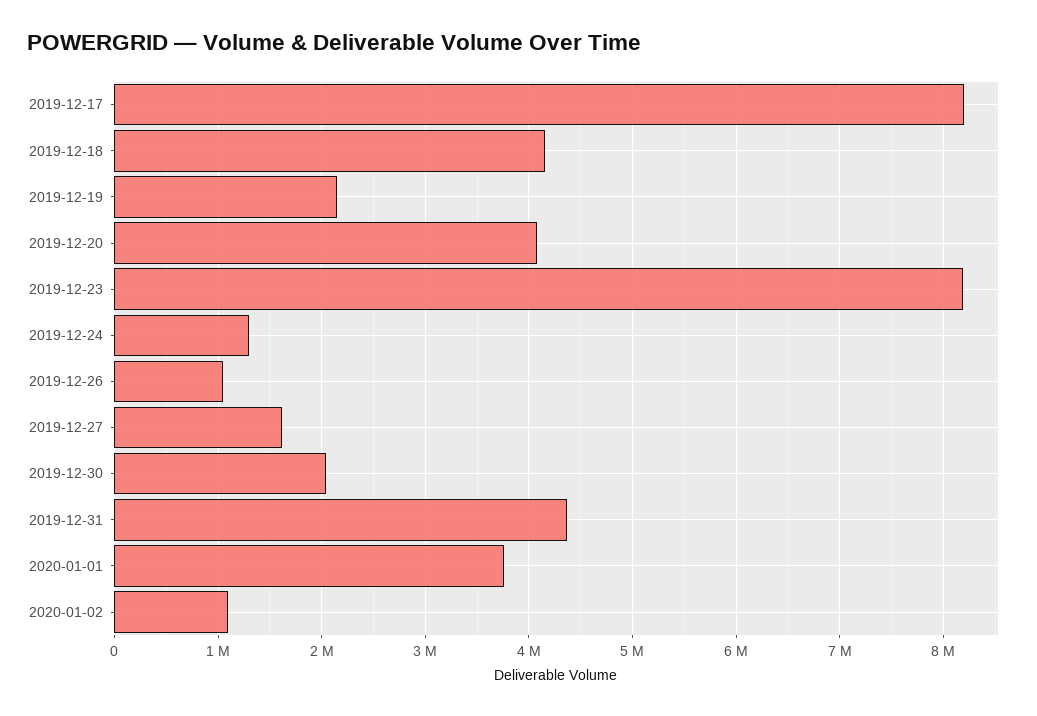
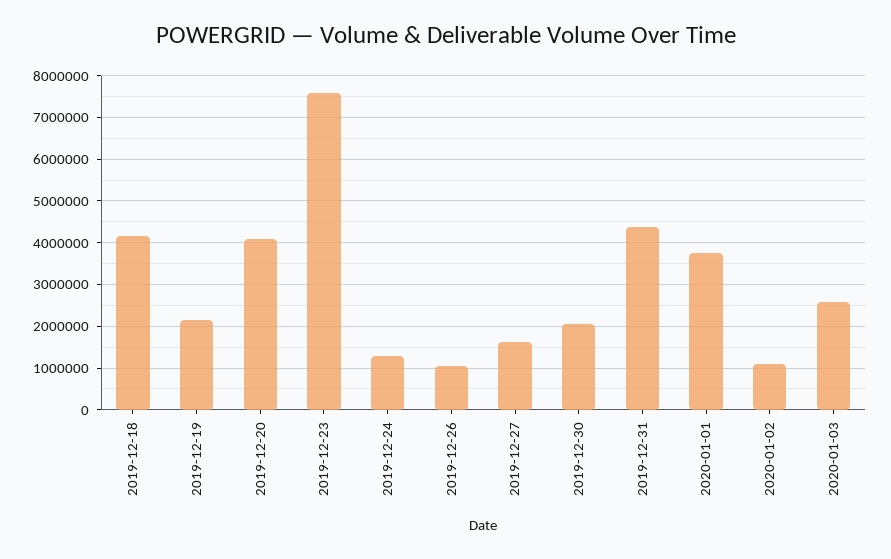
2019-12-17: 8200000 -> none
2019-12-23: 8200000 -> 7600000
2020-01-03: none -> 2600000

